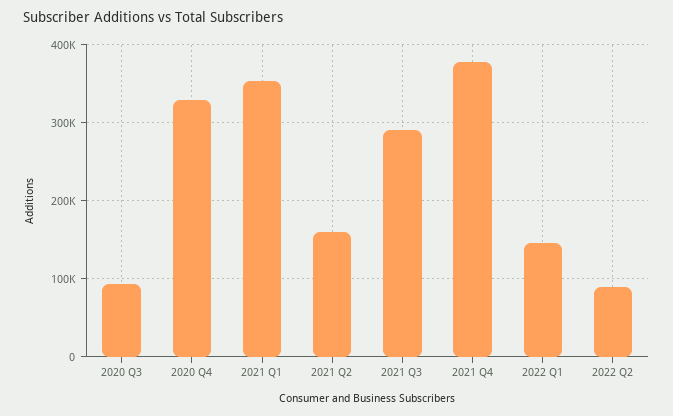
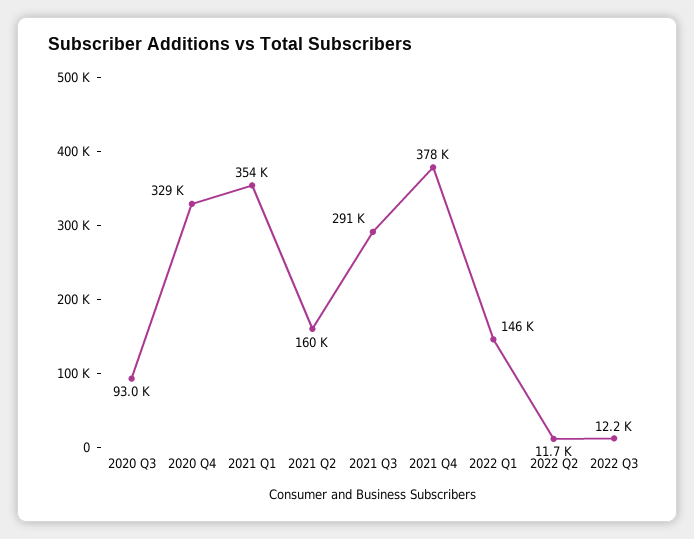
2022 Q2: 90000 -> 11700
2022 Q3: none -> 12200

